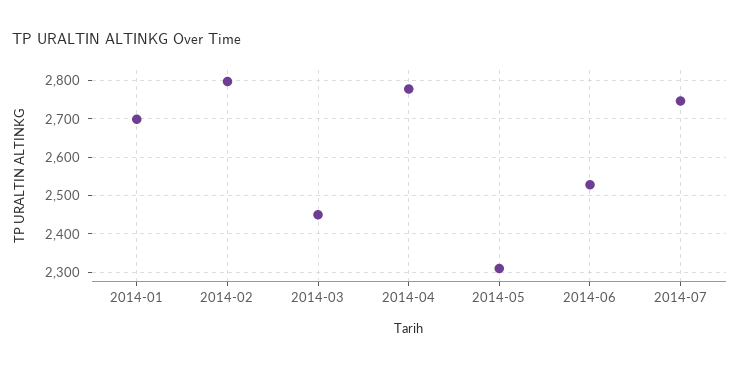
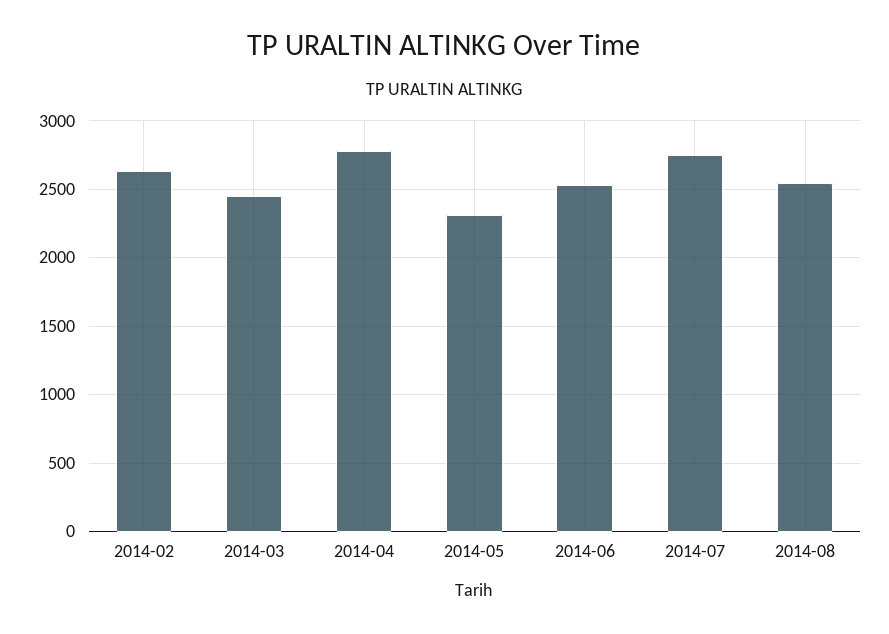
2014-01: 2700 -> none
2014-02: 2800 -> 2650
2014-08: none -> 2550

